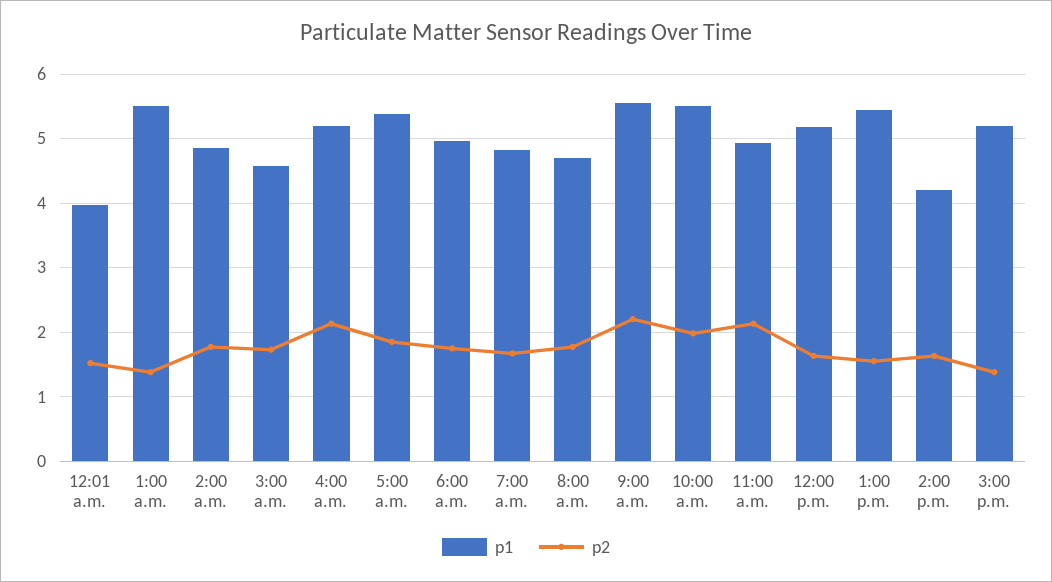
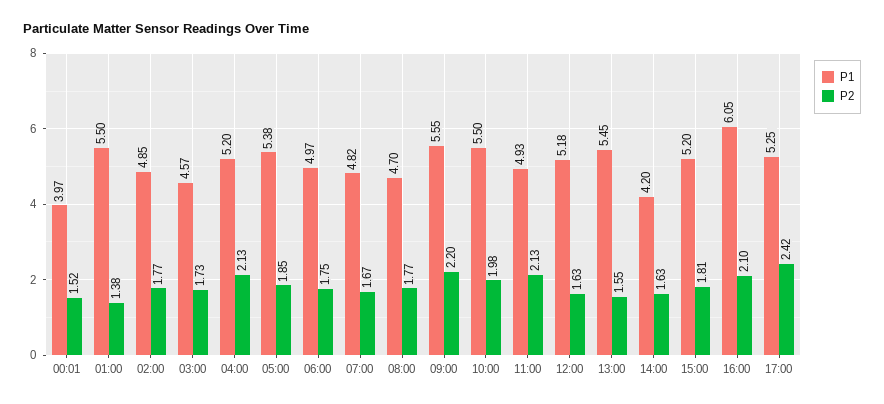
p2, 3:00 p.m.: 1.4 -> 1.81
p1, 16:00: none -> 6.05
p2, 16:00: none -> 2.1
p1, 17:00: none -> 5.25
p2, 17:00: none -> 2.42

